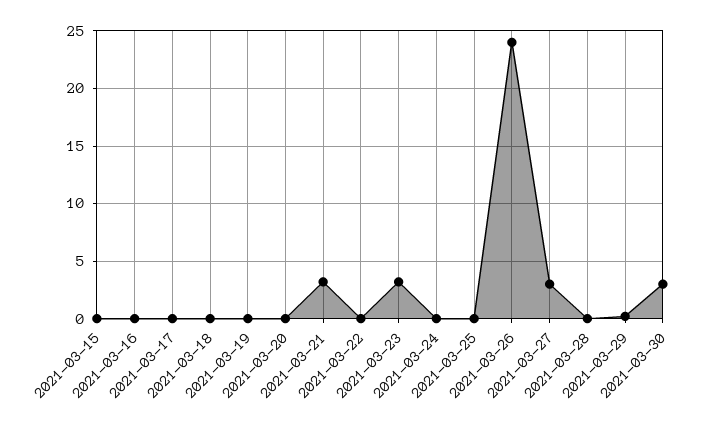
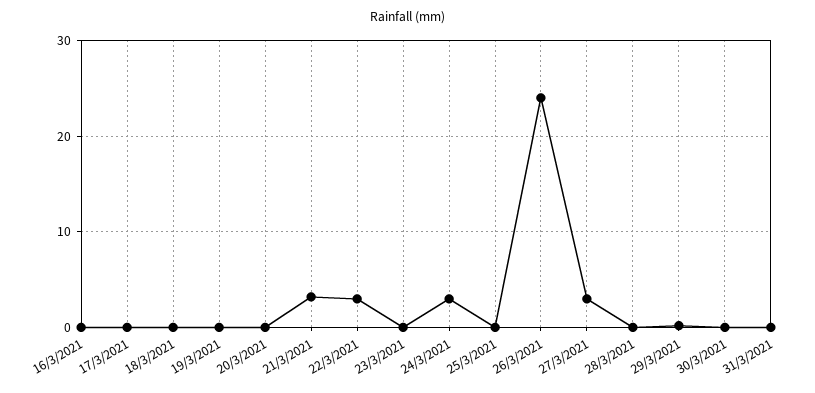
2021-03-15: 0 -> none
2021-03-22: 0 -> 3
2021-03-23: 3 -> 0
2021-03-24: 0 -> 3
2021-03-30: 3 -> 0
31/3/2021: none -> 0

